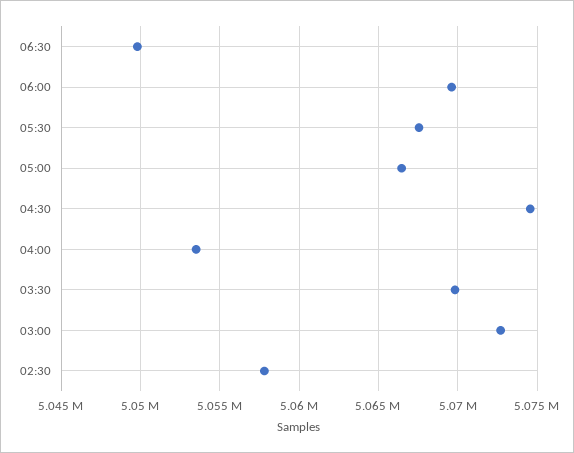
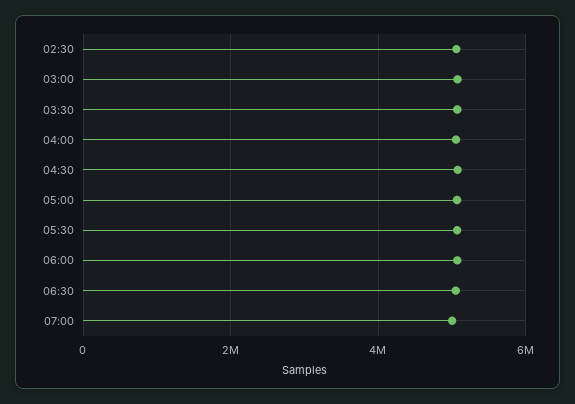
07:00: none -> 5000000

